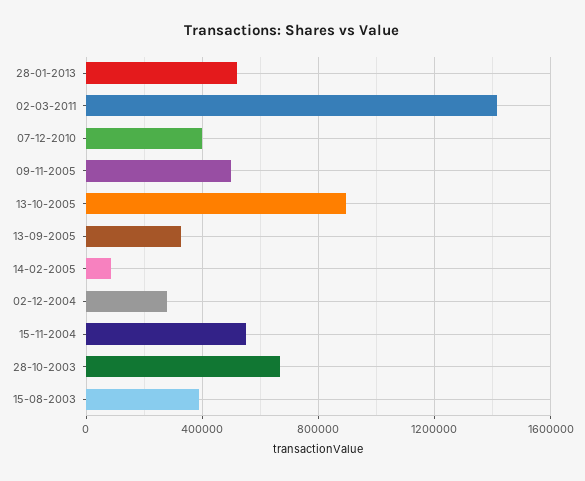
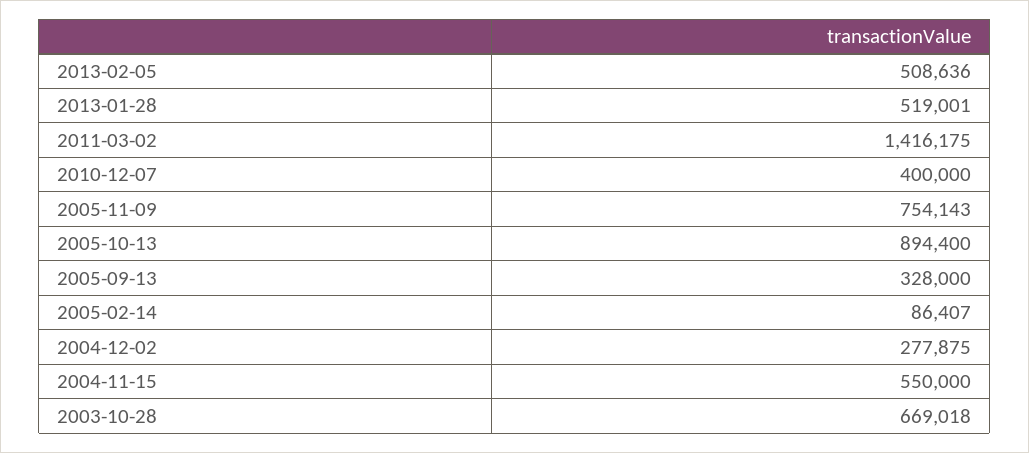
09-11-2005: 500000 -> 754143
15-08-2003: 400000 -> none
2013-02-05: none -> 508636

